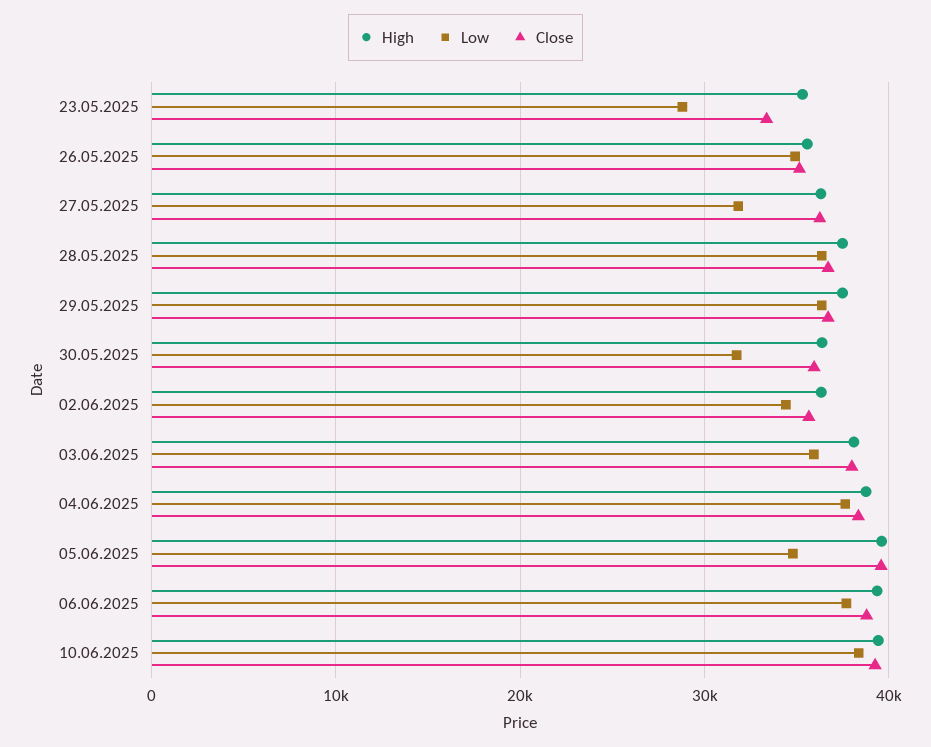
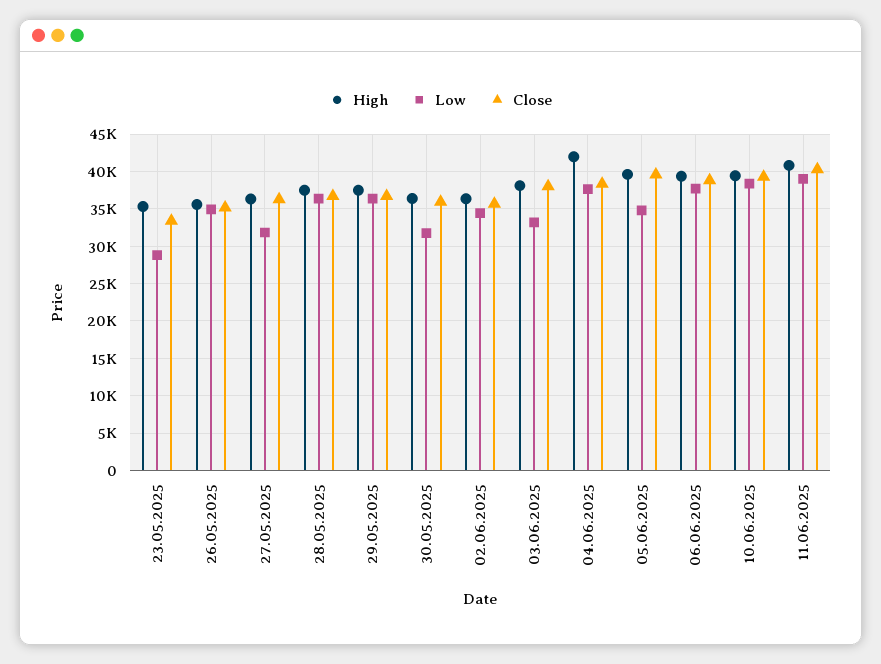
Low, 03.06.2025: 36000 -> 33000
High, 04.06.2025: 39000 -> 42000
High, 11.06.2025: none -> 41000
Low, 11.06.2025: none -> 39000
Close, 11.06.2025: none -> 40000

